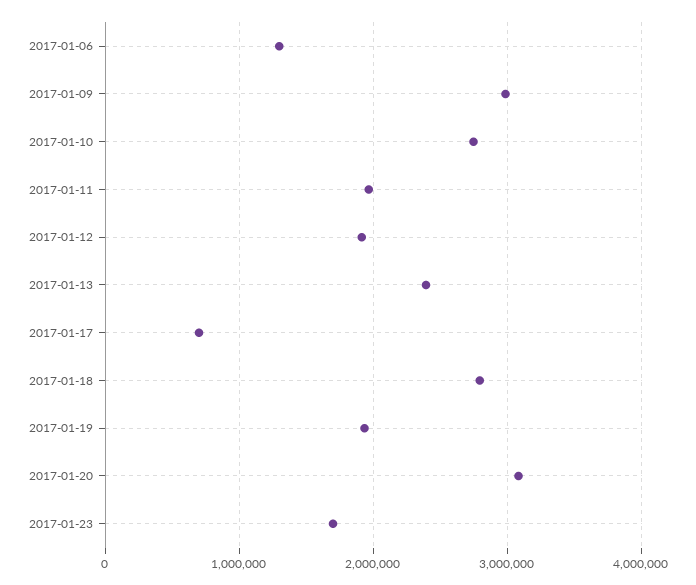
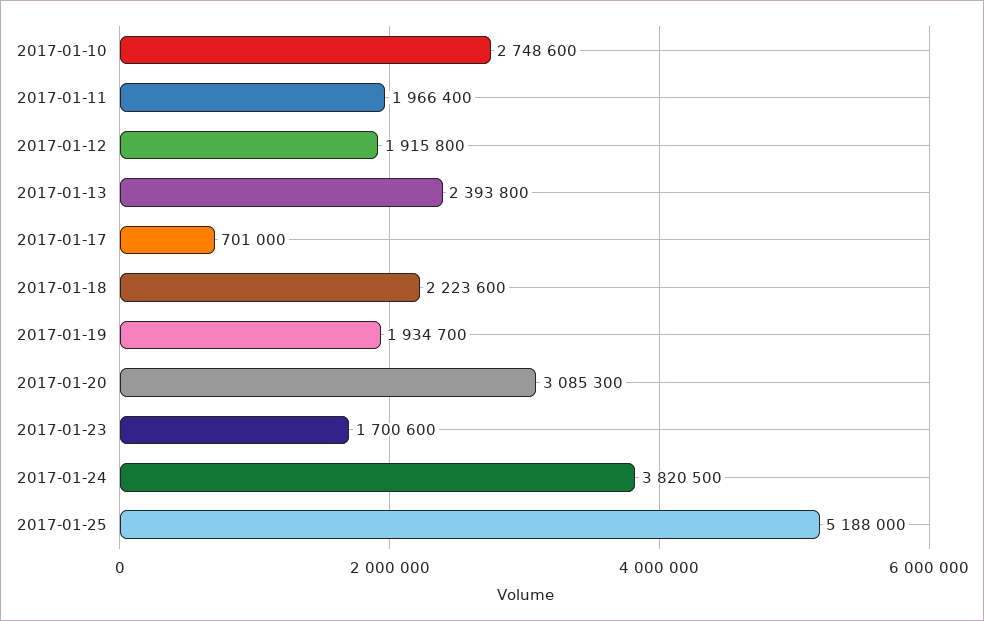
2017-01-06: 1300000 -> none
2017-01-09: 3000000 -> none
2017-01-18: 2800000 -> 2223600
2017-01-24: none -> 3820500
2017-01-25: none -> 5188000

